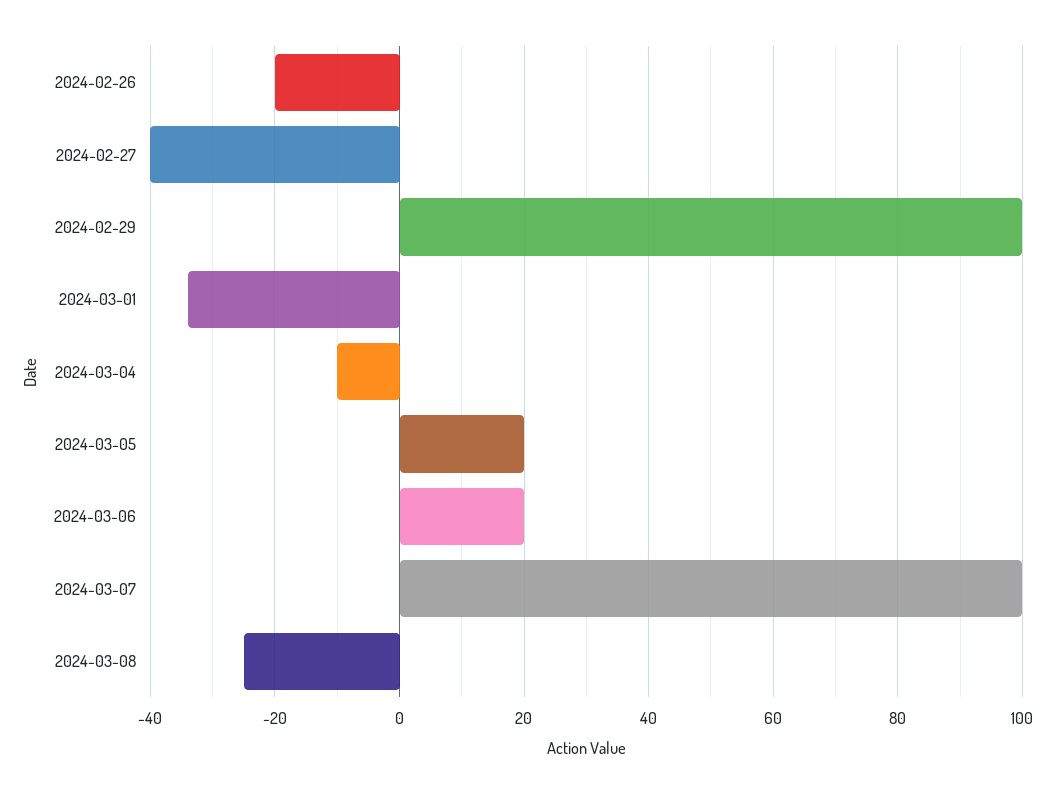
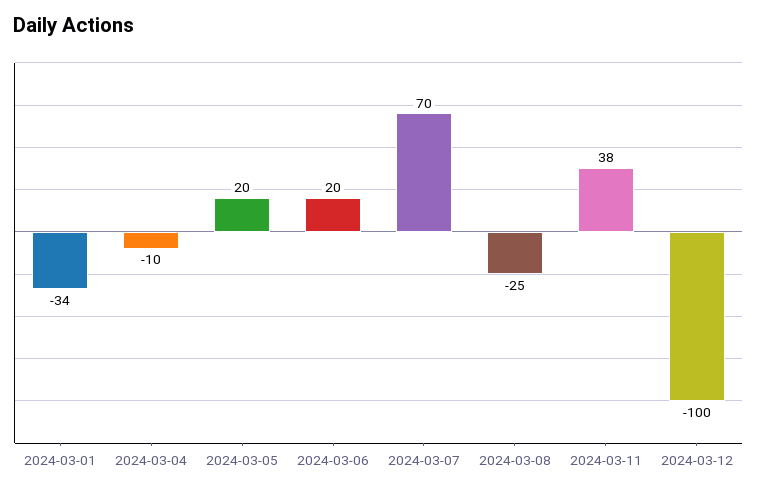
2024-02-26: -20 -> none
2024-02-27: -40 -> none
2024-02-29: 100 -> none
2024-03-07: 100 -> 70
2024-03-11: none -> 38
2024-03-12: none -> -100

